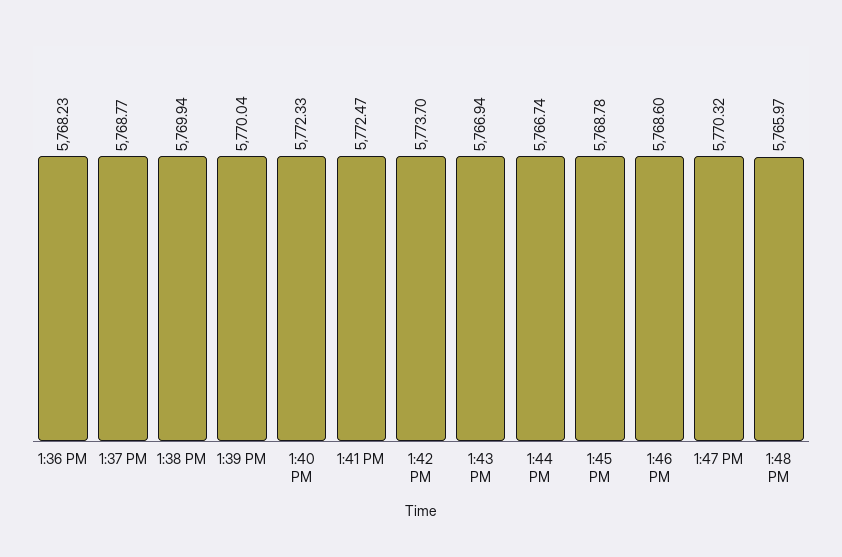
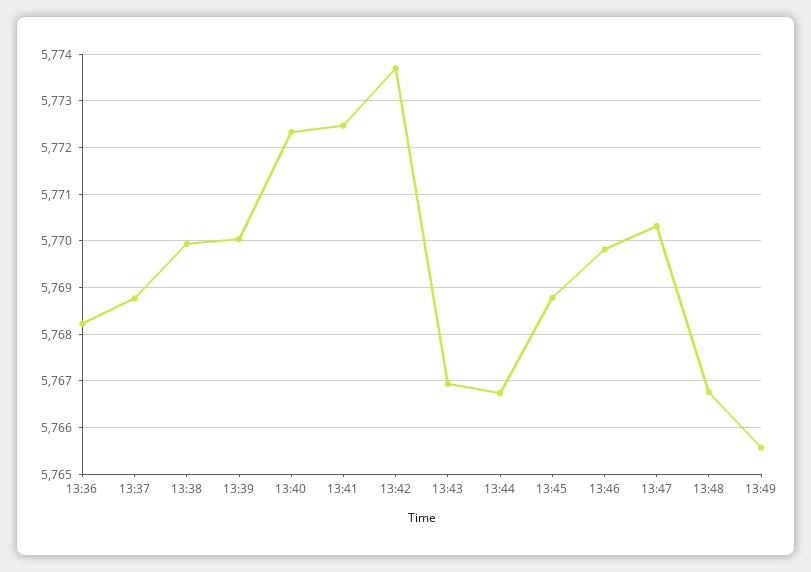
1:46 PM: 5768.6 -> 5769.8
1:48 PM: 5765.97 -> 5766.8
13:49: none -> 5765.6

